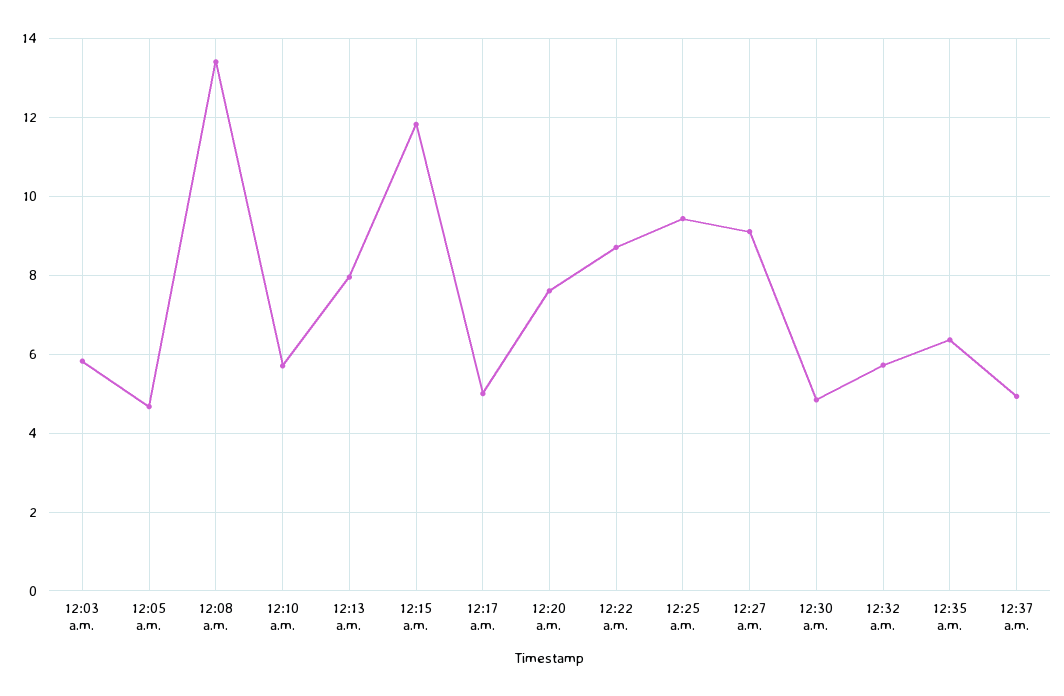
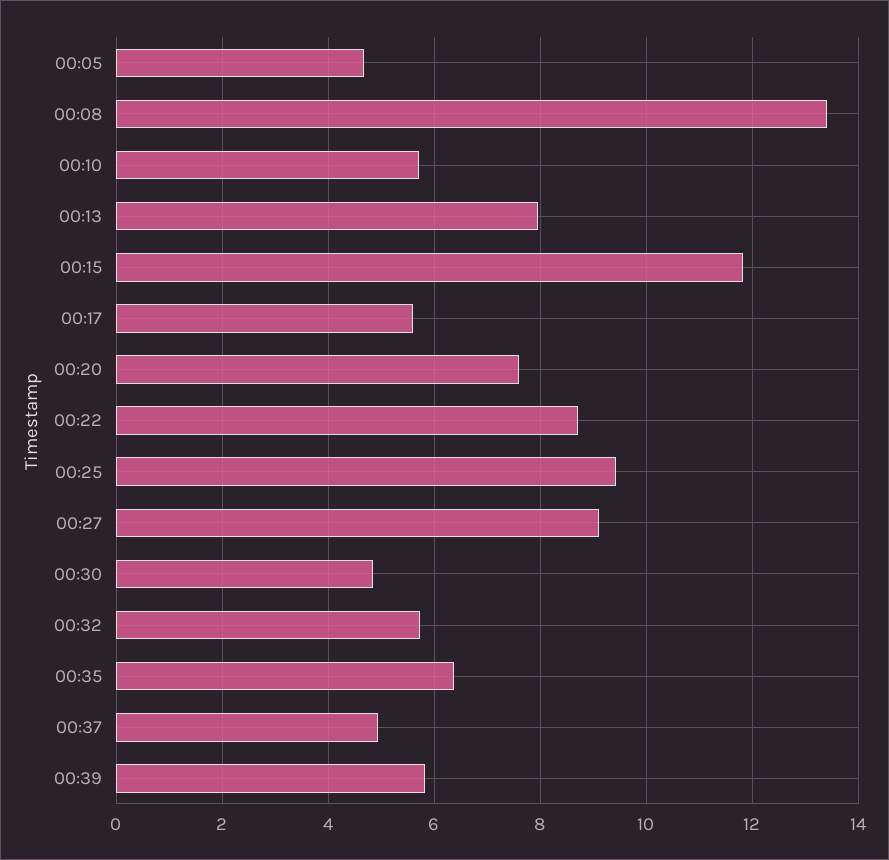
12:03 a.m.: 5.8 -> none
12:17 a.m.: 5 -> 5.6
00:39: none -> 5.8

